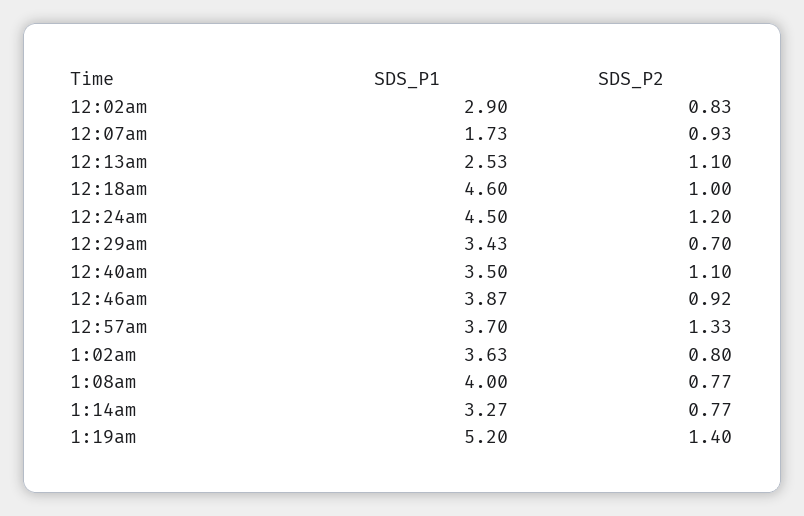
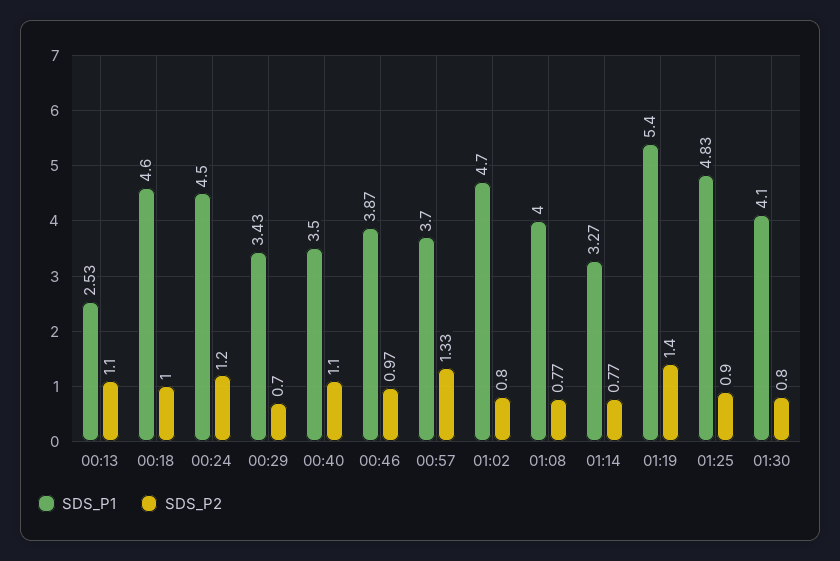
SDS_P1, 12:02am: 2.9 -> none
SDS_P2, 12:02am: 0.83 -> none
SDS_P1, 12:07am: 1.73 -> none
SDS_P2, 12:07am: 0.93 -> none
SDS_P2, 12:46am: 0.92 -> 0.97
SDS_P1, 1:02am: 3.63 -> 4.7
SDS_P1, 1:19am: 5.2 -> 5.4
SDS_P1, 01:25: none -> 4.83
SDS_P2, 01:25: none -> 0.9
SDS_P1, 01:30: none -> 4.1
SDS_P2, 01:30: none -> 0.8

